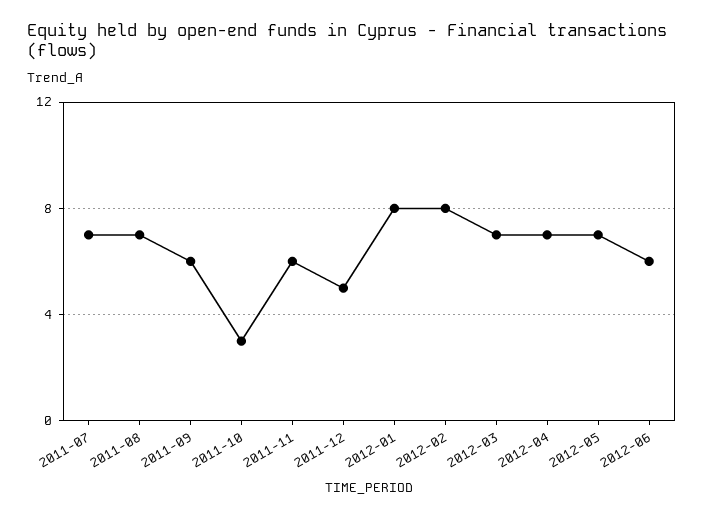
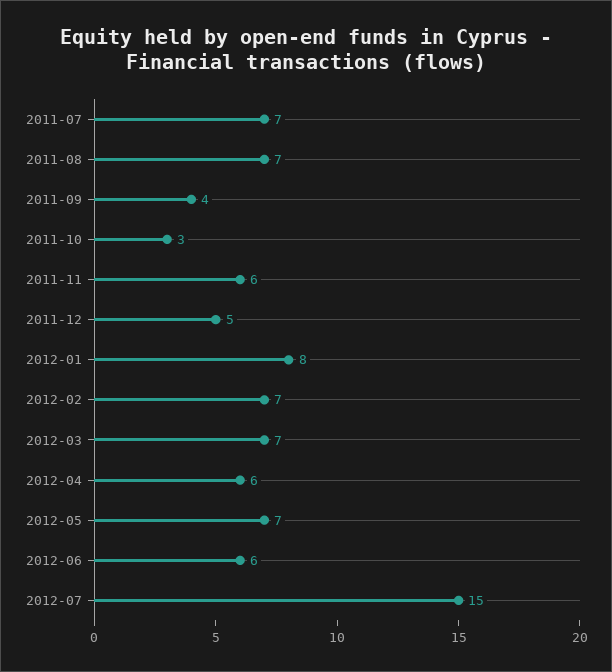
2011-09: 6 -> 4
2012-02: 8 -> 7
2012-04: 7 -> 6
2012-07: none -> 15

